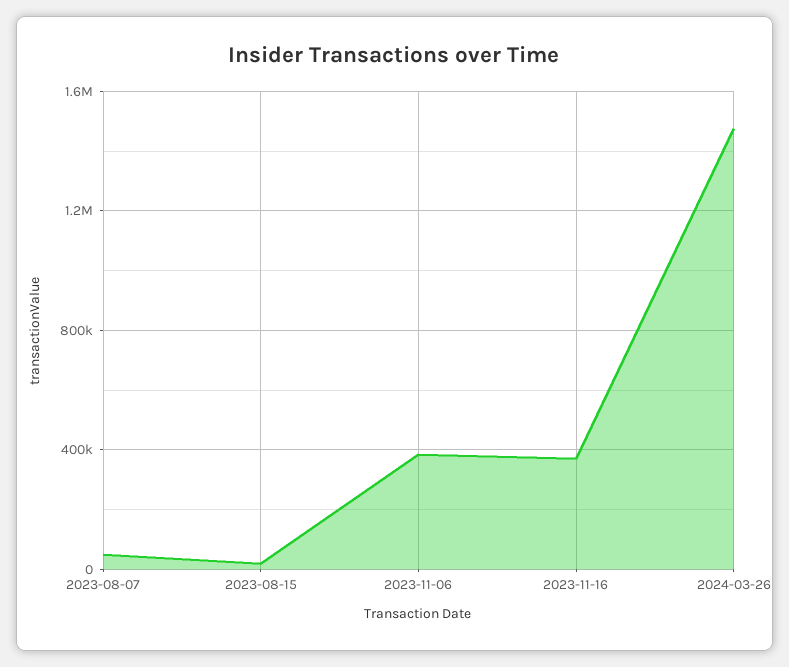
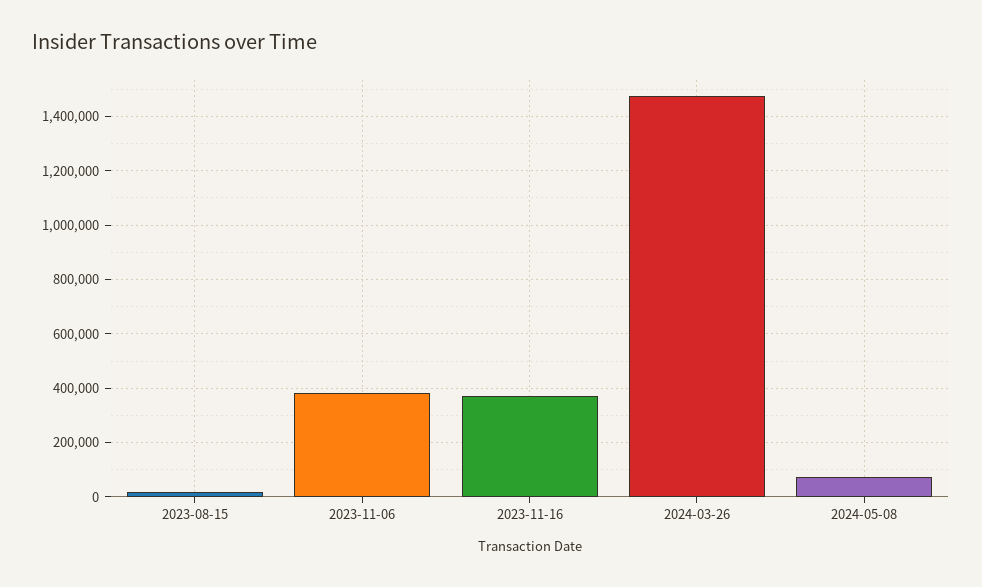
2023-08-07: 50000 -> none
2024-05-08: none -> 75000

